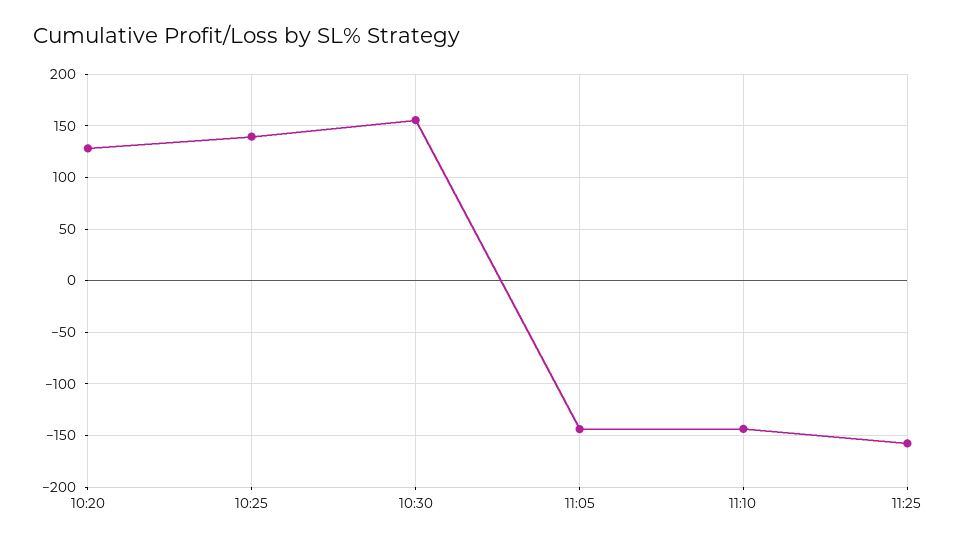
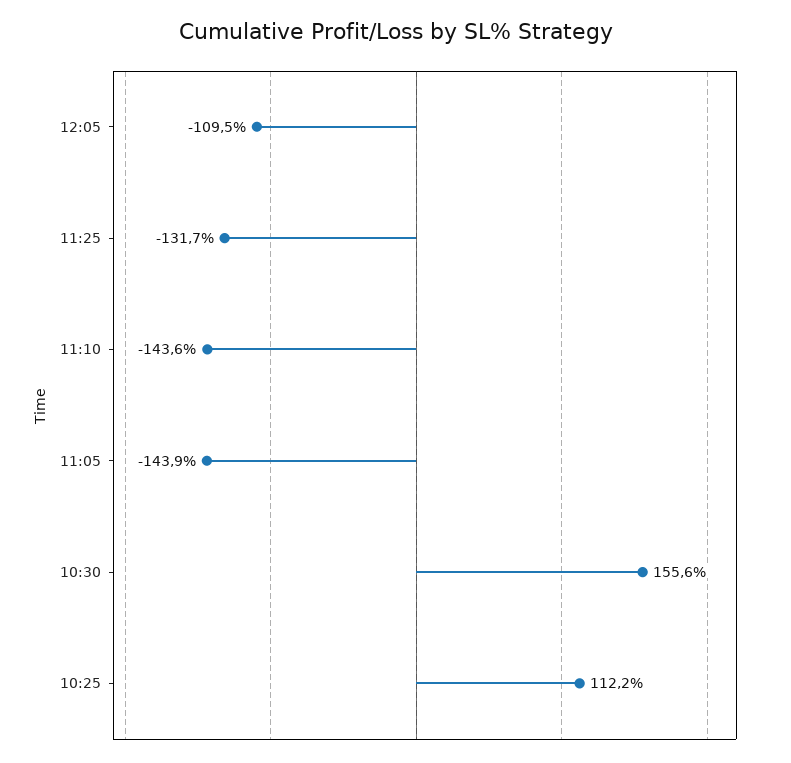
10:20: 130 -> none
10:25: 140 -> 112.2
11:25: -160 -> -131.7
12:05: none -> -109.5

